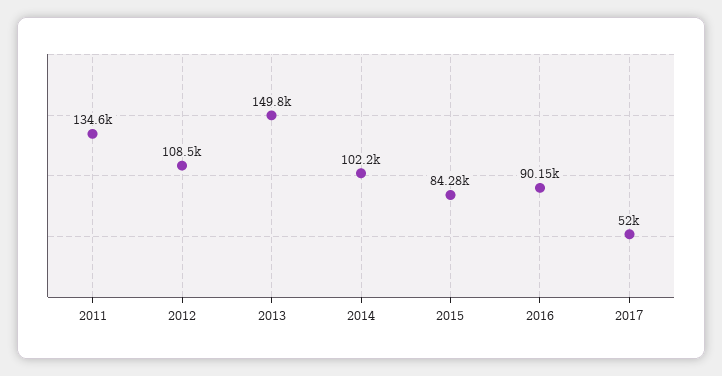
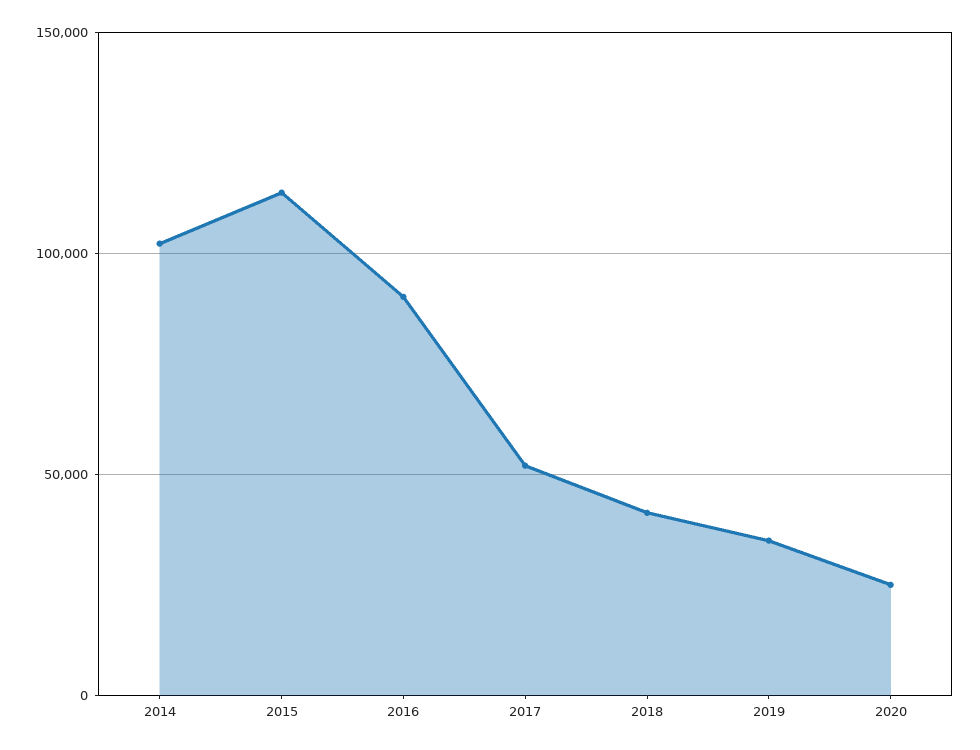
2011: 134600 -> none
2012: 108500 -> none
2013: 149800 -> none
2015: 84280 -> 115000
2018: none -> 40000
2019: none -> 35000
2020: none -> 25000

